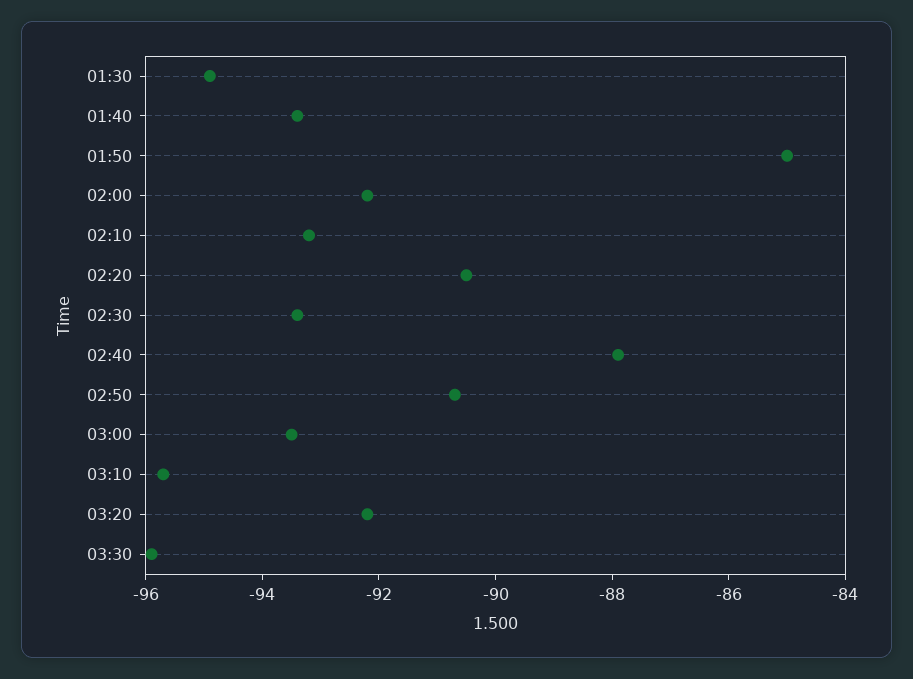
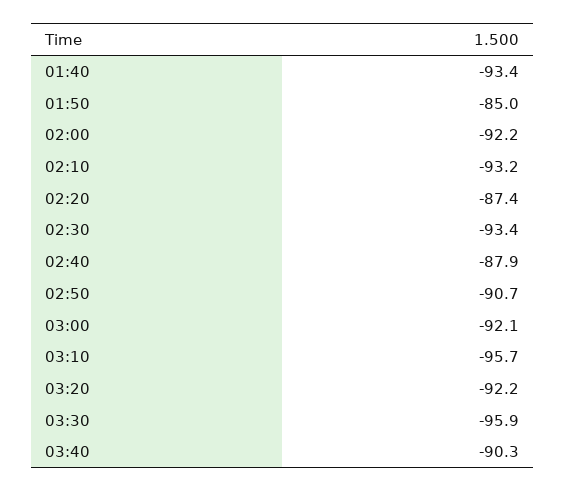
01:30: -95 -> none
02:20: -90.5 -> -87.4
03:00: -93.5 -> -92.1
03:40: none -> -90.3

